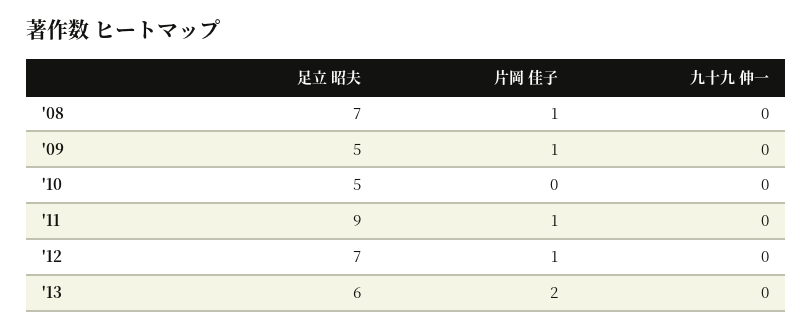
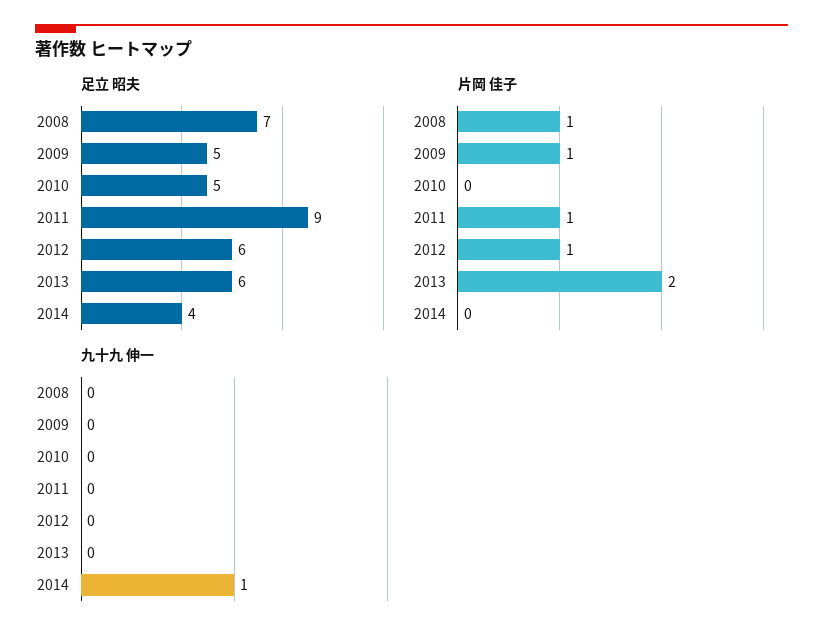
足立 昭夫, '12: 7 -> 6
足立 昭夫, 2014: none -> 4
片岡 佳子, 2014: none -> 0
九十九 伸一, 2014: none -> 1

